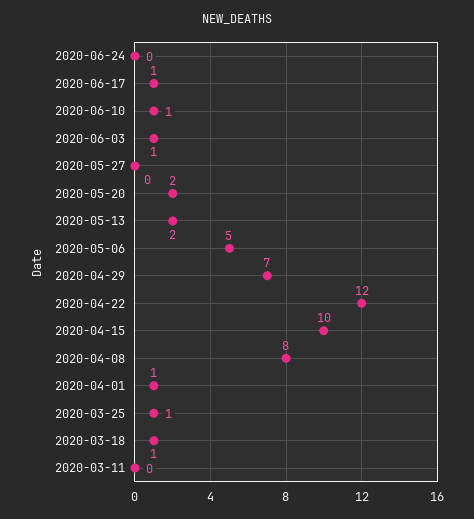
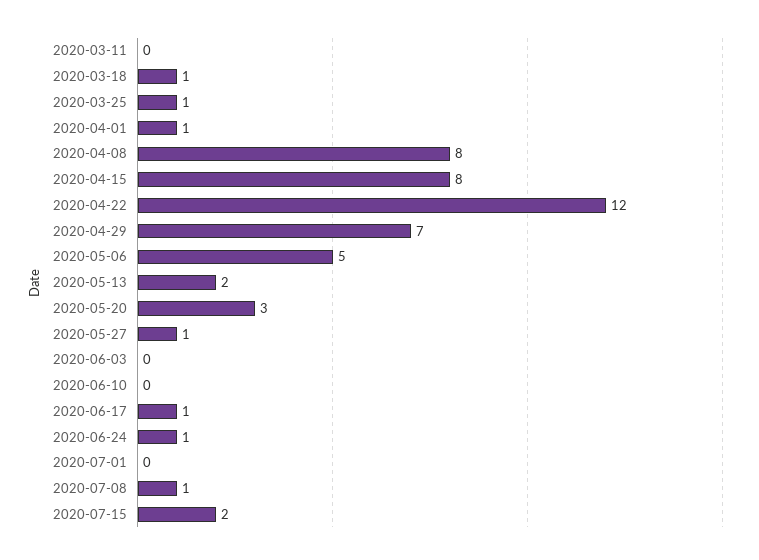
2020-06-24: 0 -> 1
2020-06-10: 1 -> 0
2020-06-03: 1 -> 0
2020-05-27: 0 -> 1
2020-05-20: 2 -> 3
2020-04-15: 10 -> 8
2020-07-01: none -> 0
2020-07-08: none -> 1
2020-07-15: none -> 2

